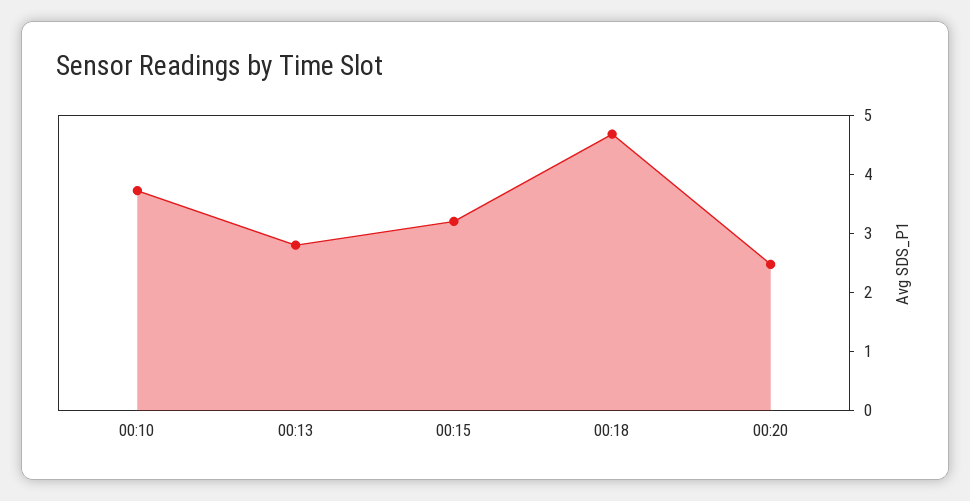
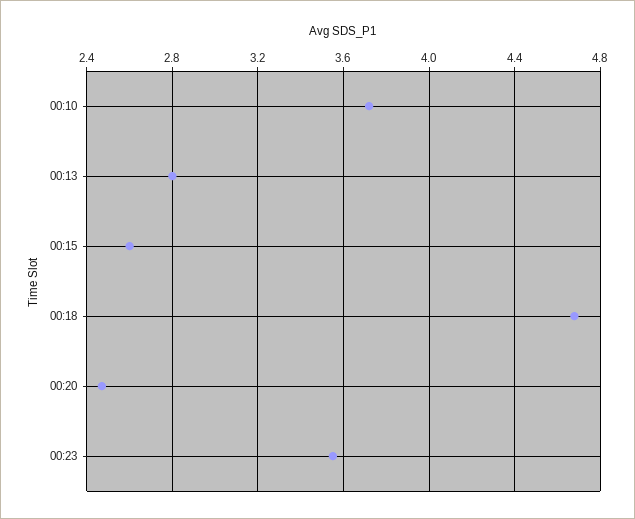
00:15: 3.2 -> 2.6
00:23: none -> 3.55

